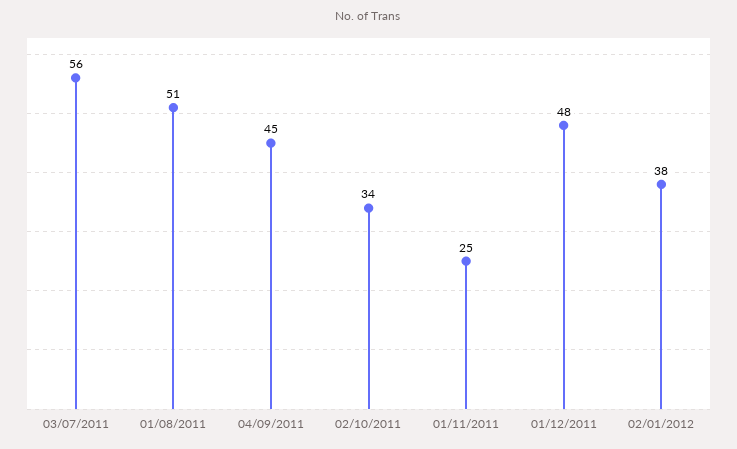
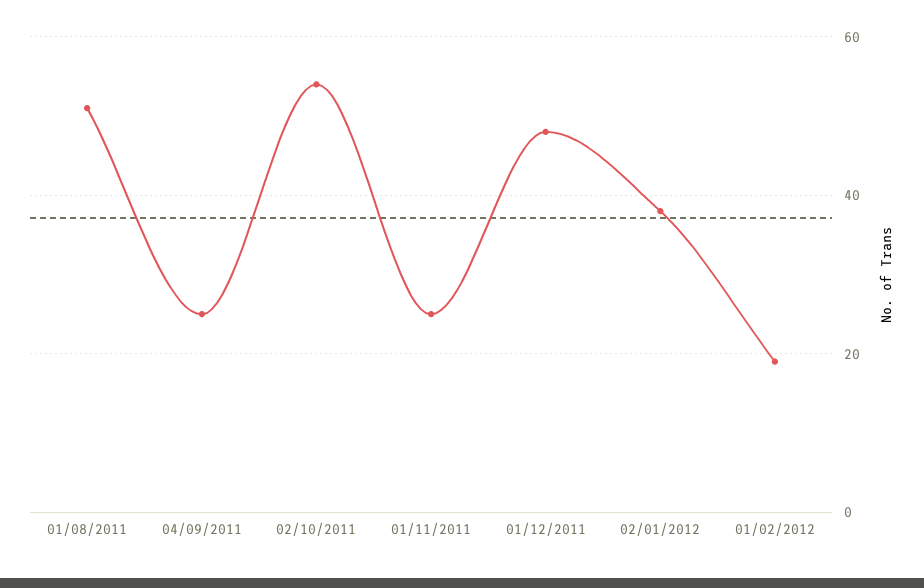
03/07/2011: 56 -> none
04/09/2011: 45 -> 25
02/10/2011: 34 -> 55
01/02/2012: none -> 20

